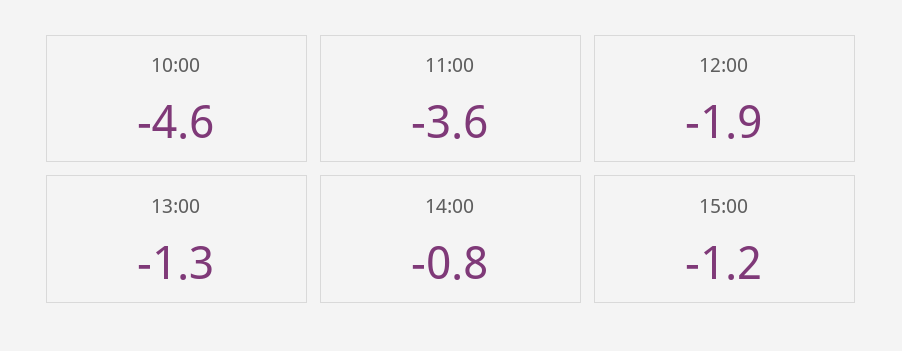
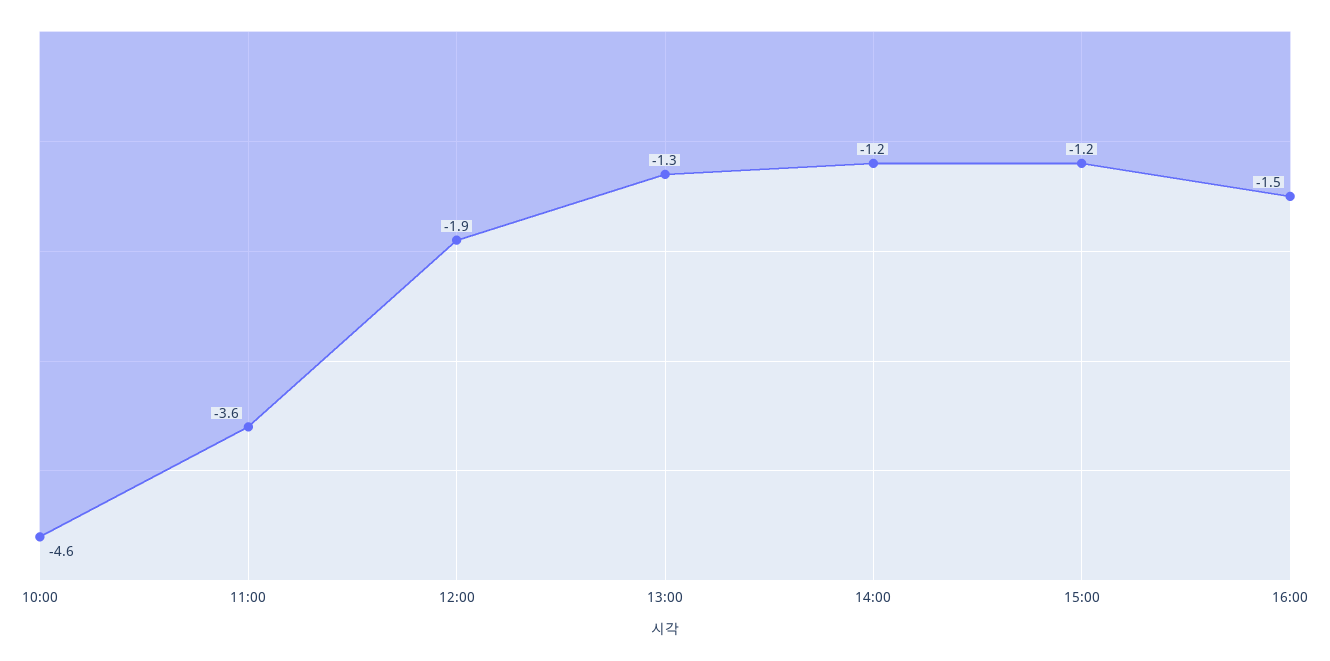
14:00: -0.8 -> -1.2
16:00: none -> -1.5

